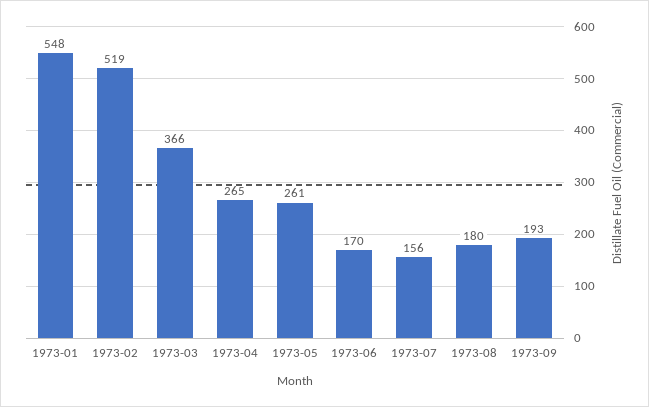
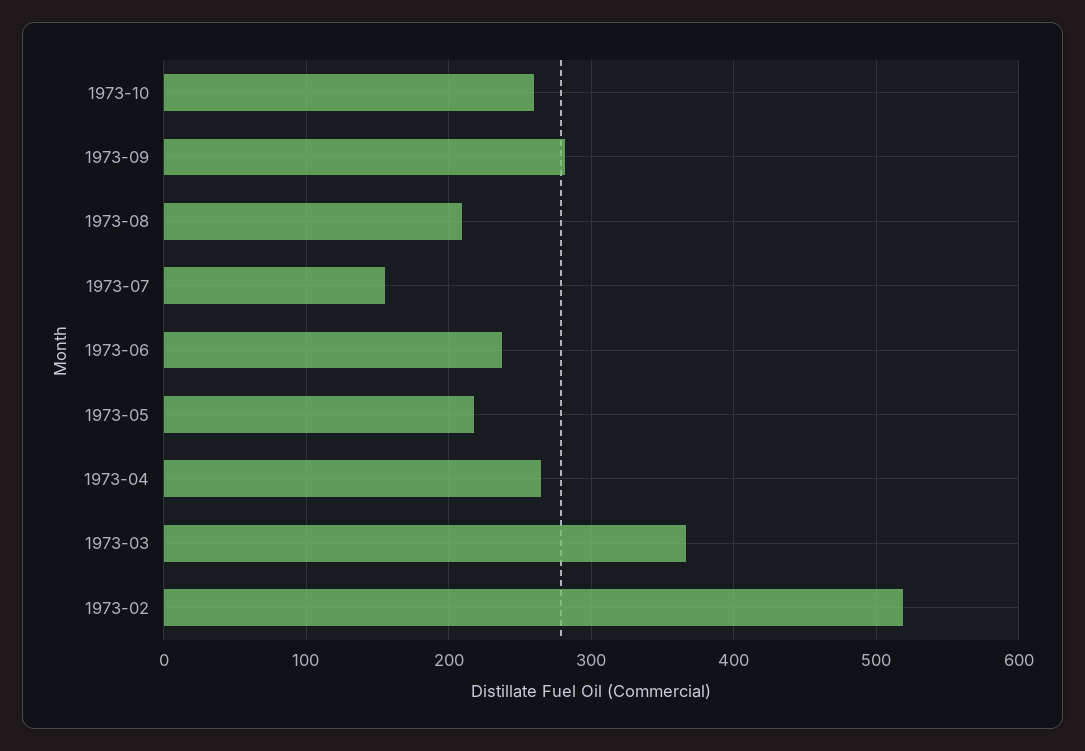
1973-01: 548 -> none
1973-05: 261 -> 220
1973-06: 170 -> 240
1973-08: 180 -> 210
1973-09: 193 -> 280
1973-10: none -> 260

